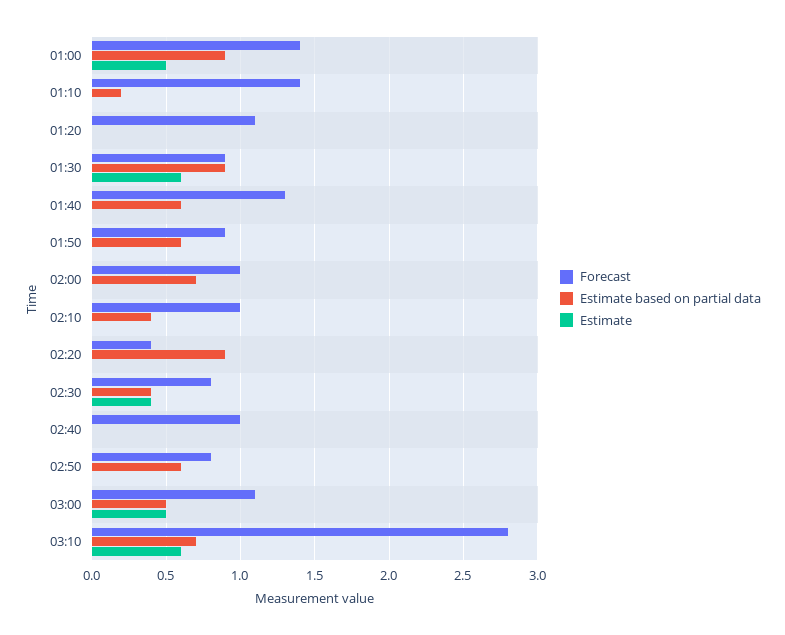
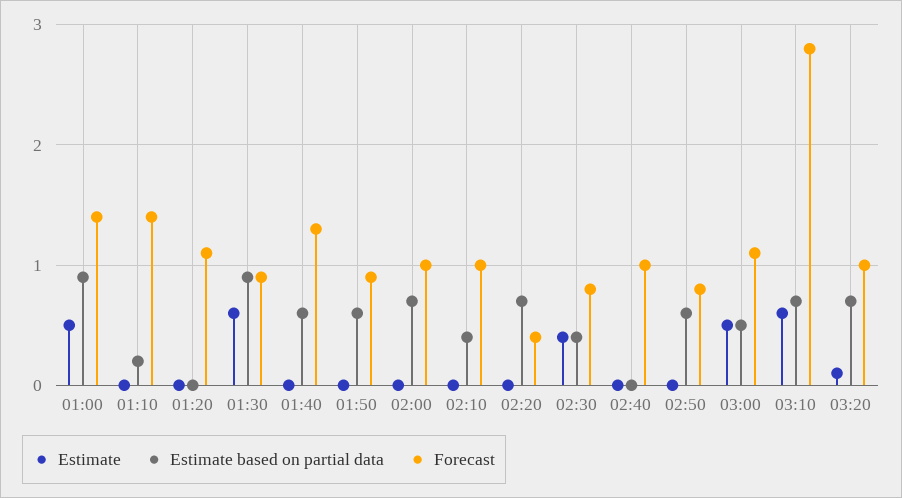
Estimate based on partial data, 02:20: 0.9 -> 0.7
Estimate, 03:20: none -> 0.1
Estimate based on partial data, 03:20: none -> 0.7
Forecast, 03:20: none -> 1

